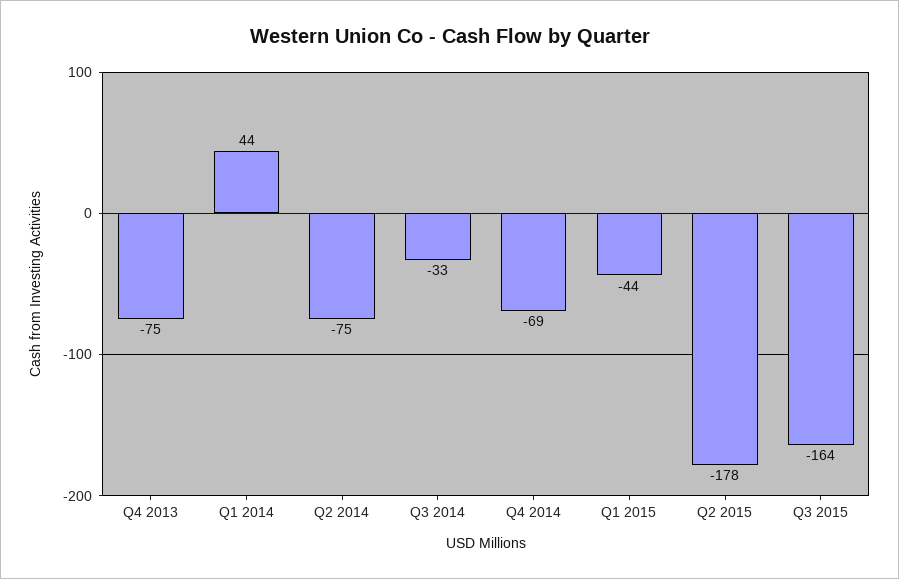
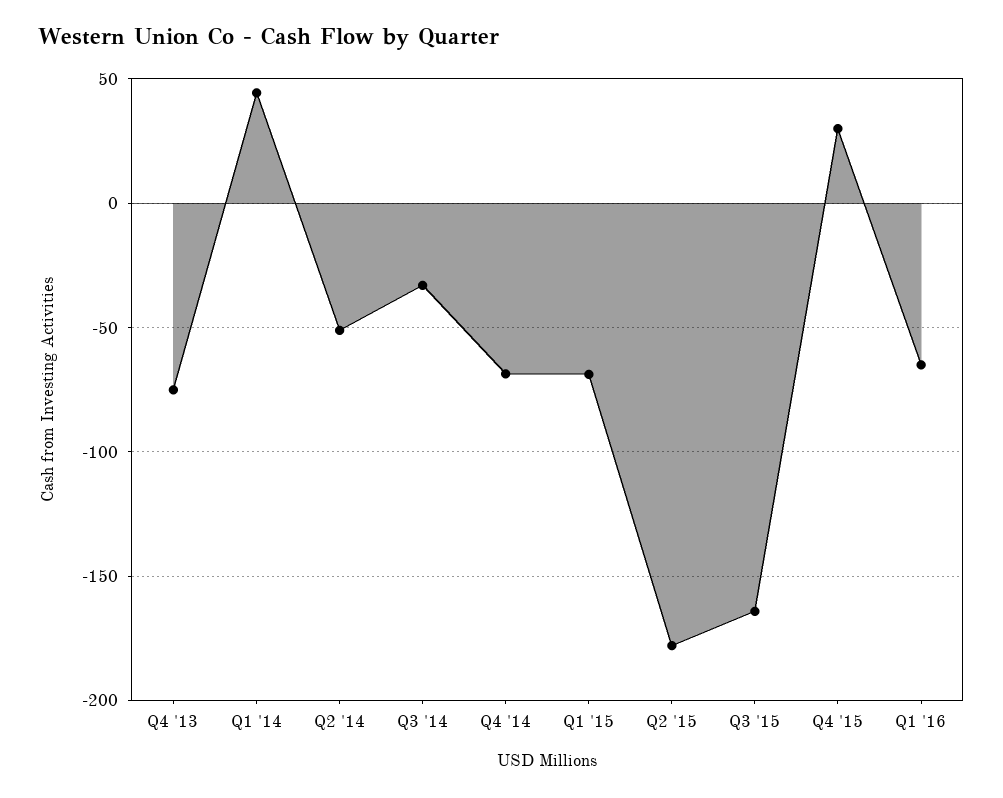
Q2 2014: -75 -> -50
Q1 2015: -44 -> -70
Q4 '15: none -> 30
Q1 '16: none -> -65

